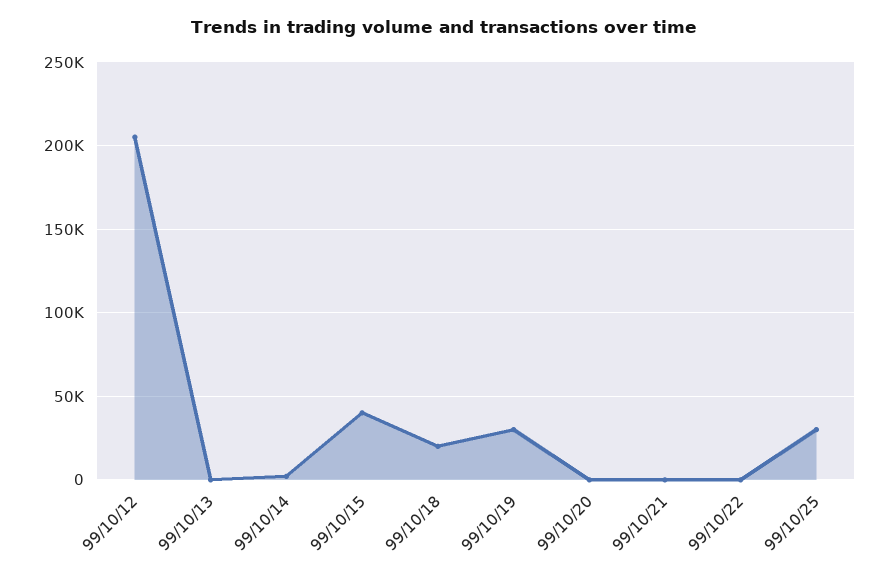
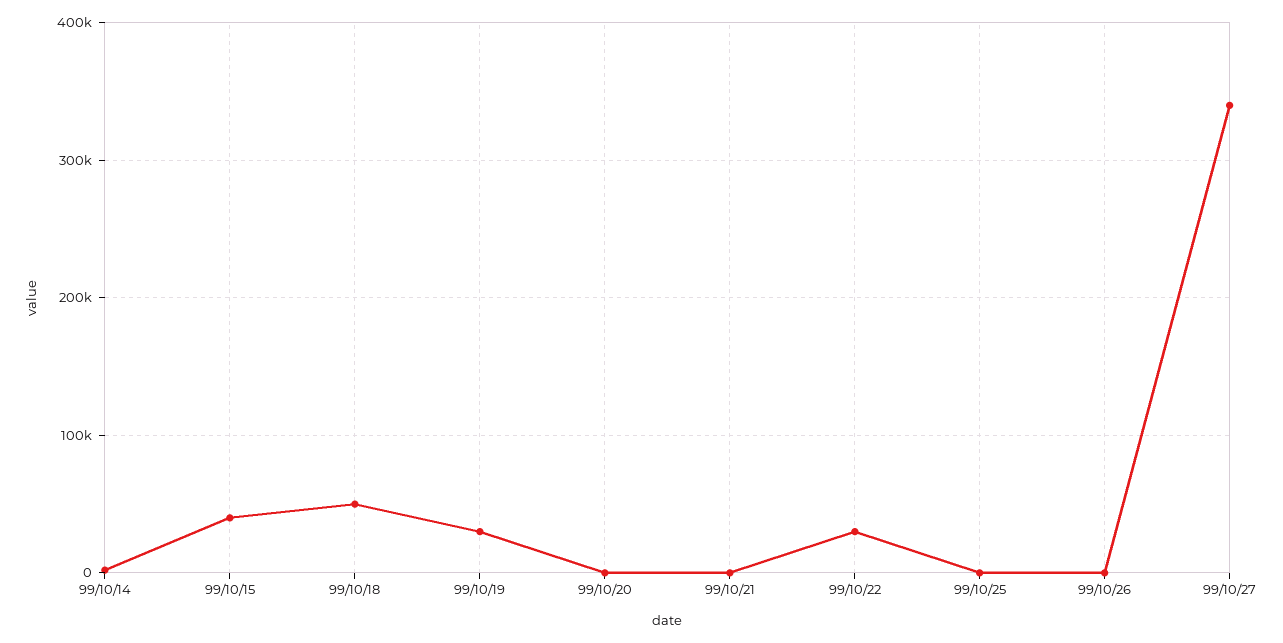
99/10/12: 205000 -> none
99/10/13: 0 -> none
99/10/18: 20000 -> 50000
99/10/22: 0 -> 30000
99/10/25: 30000 -> 0
99/10/26: none -> 0
99/10/27: none -> 340000

